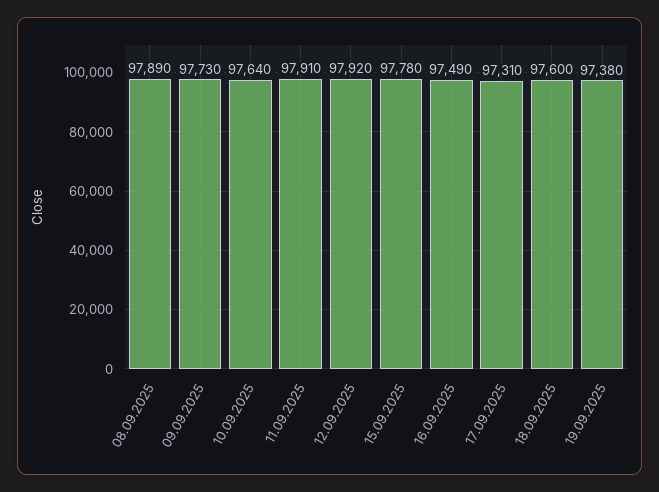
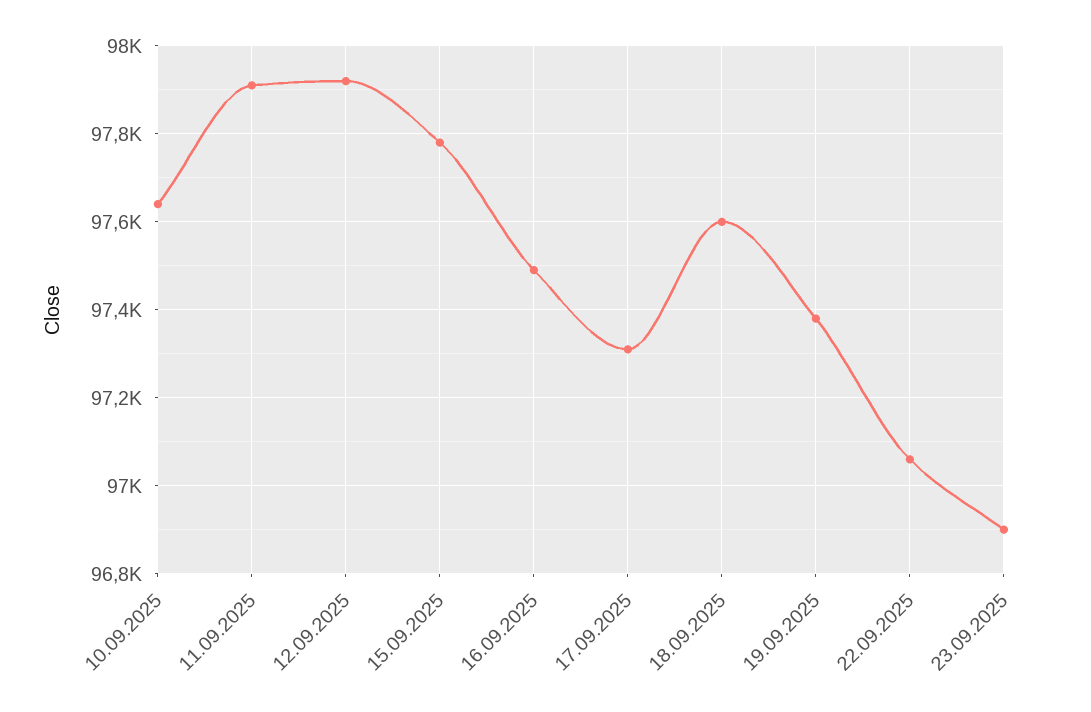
08.09.2025: 97890 -> none
09.09.2025: 97730 -> none
22.09.2025: none -> 97060
23.09.2025: none -> 96900

